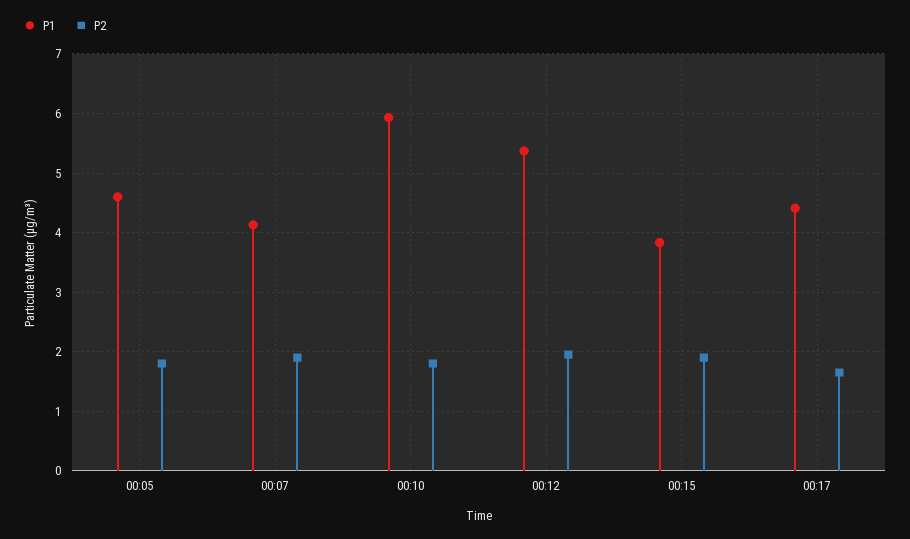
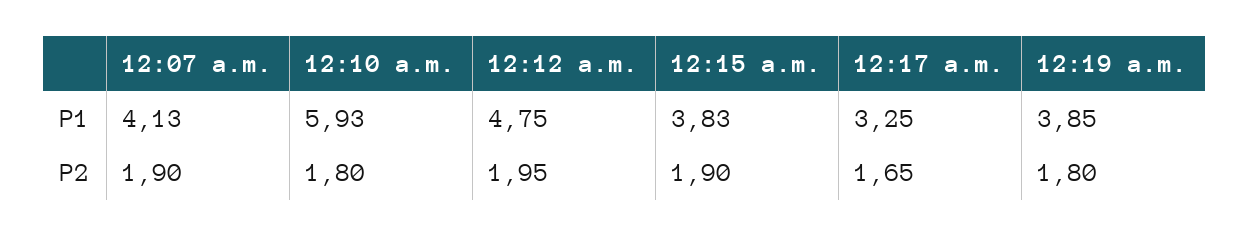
P1, 00:05: 4.6 -> none
P2, 00:05: 1.8 -> none
P1, 00:12: 5.4 -> 4.75
P1, 00:17: 4.4 -> 3.25
P1, 12:19 a.m.: none -> 3.85
P2, 12:19 a.m.: none -> 1.8

